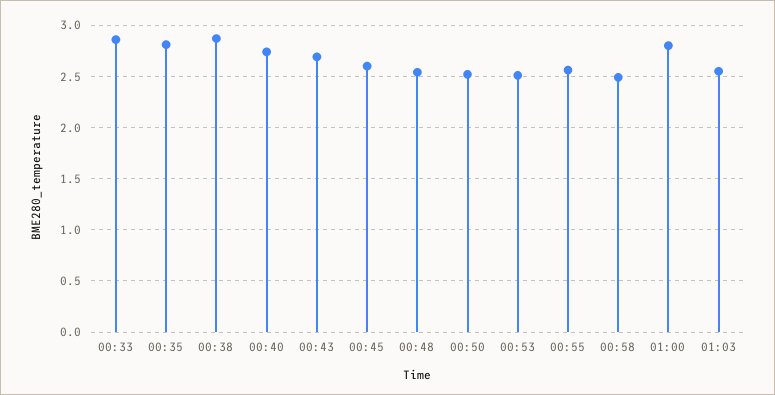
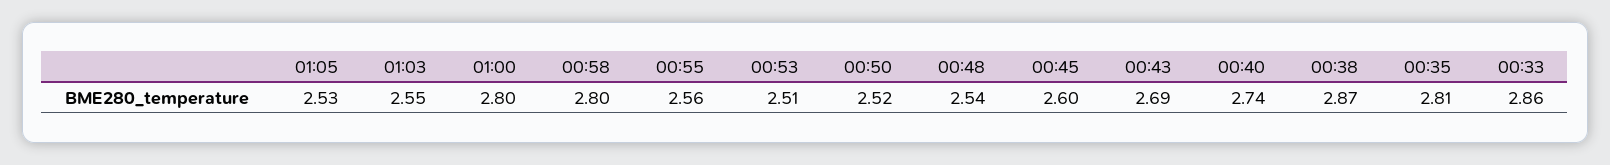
00:58: 2.5 -> 2.8
01:05: none -> 2.53

